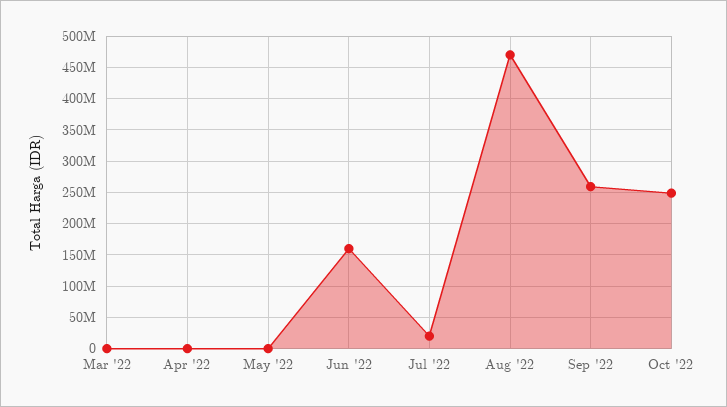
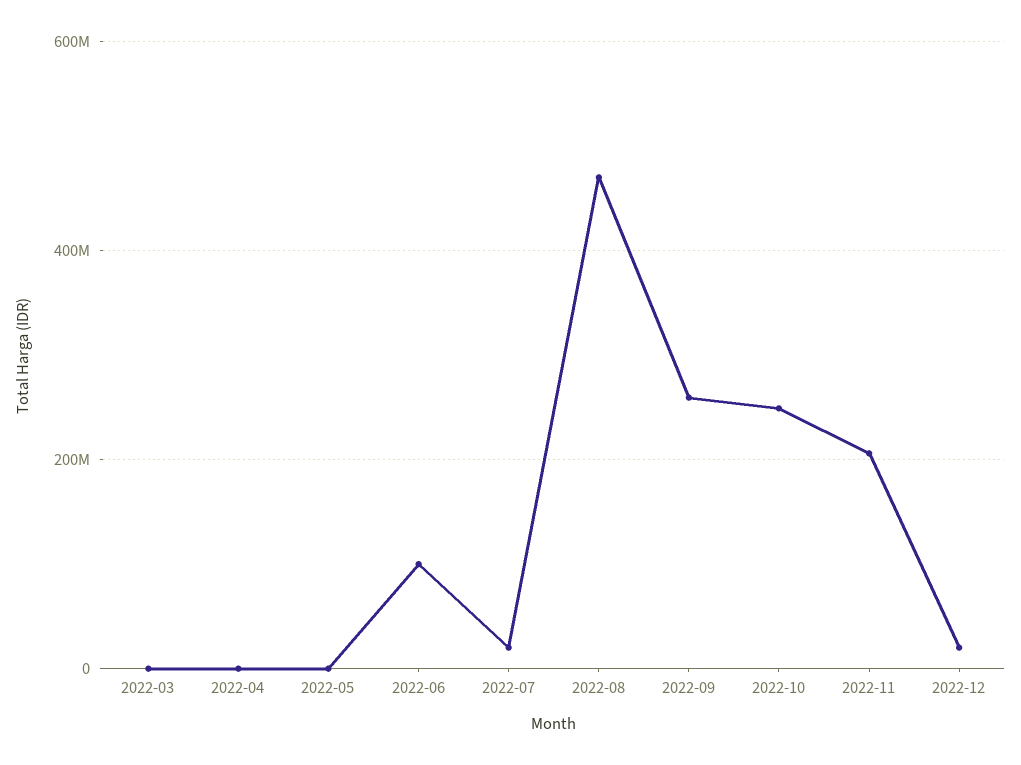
Jun '22: 160000000 -> 100000000
2022-11: none -> 200000000
2022-12: none -> 20000000

